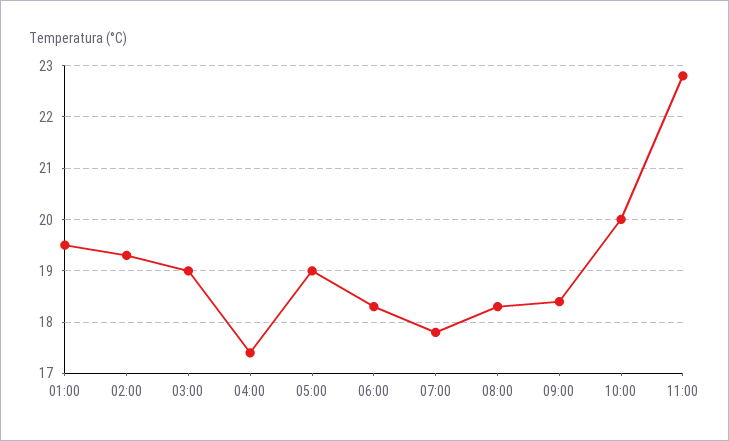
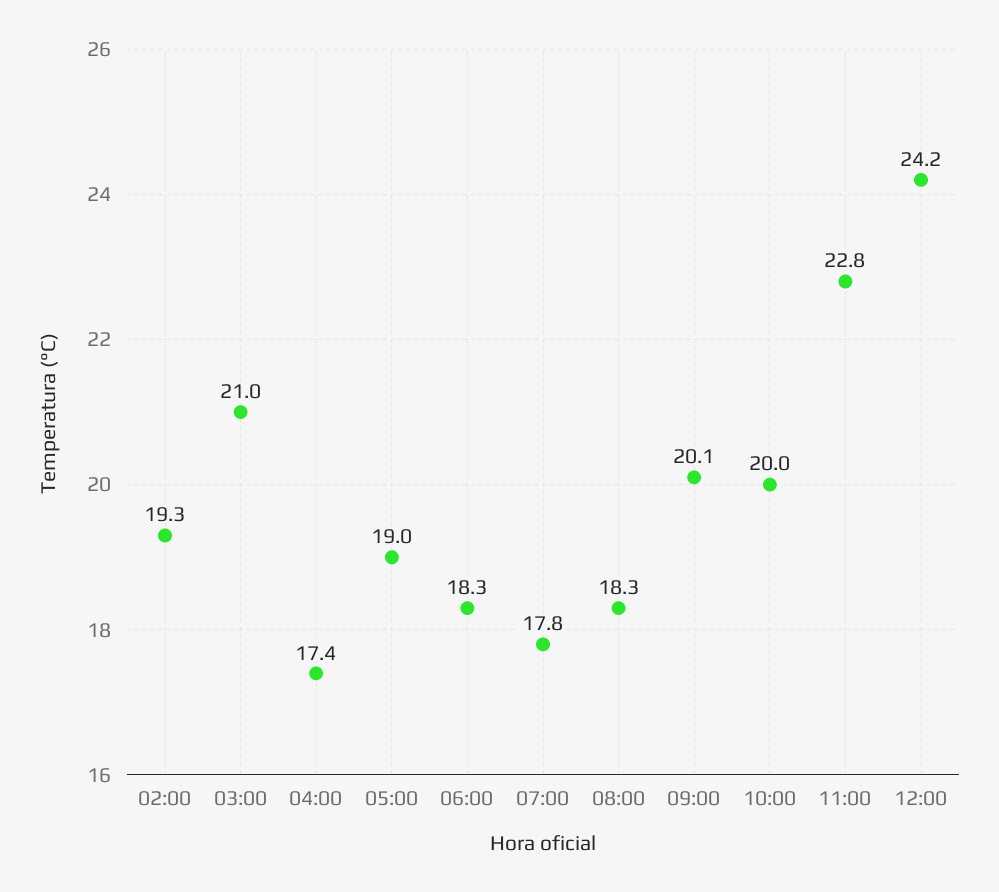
01:00: 19.5 -> none
03:00: 19 -> 21
09:00: 18.5 -> 20.1
12:00: none -> 24.2

